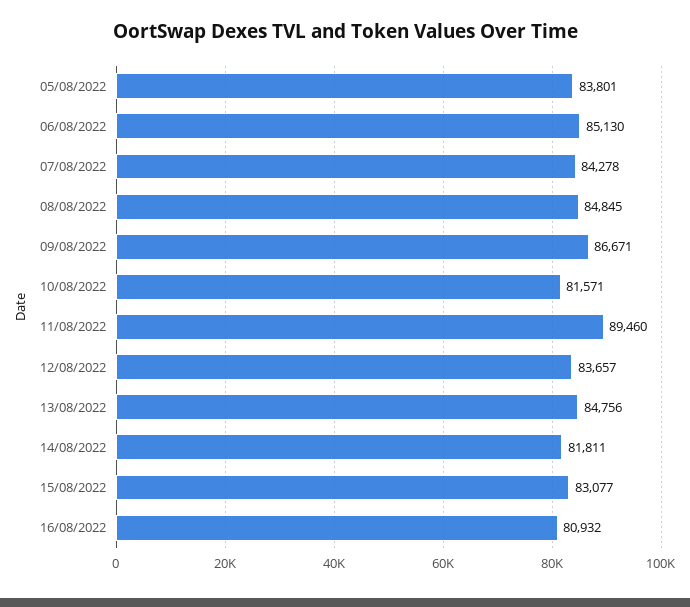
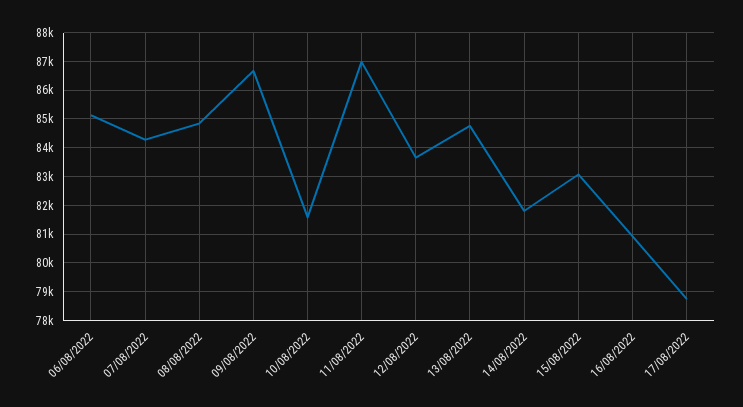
05/08/2022: 83801 -> none
11/08/2022: 89460 -> 87000
17/08/2022: none -> 78750

